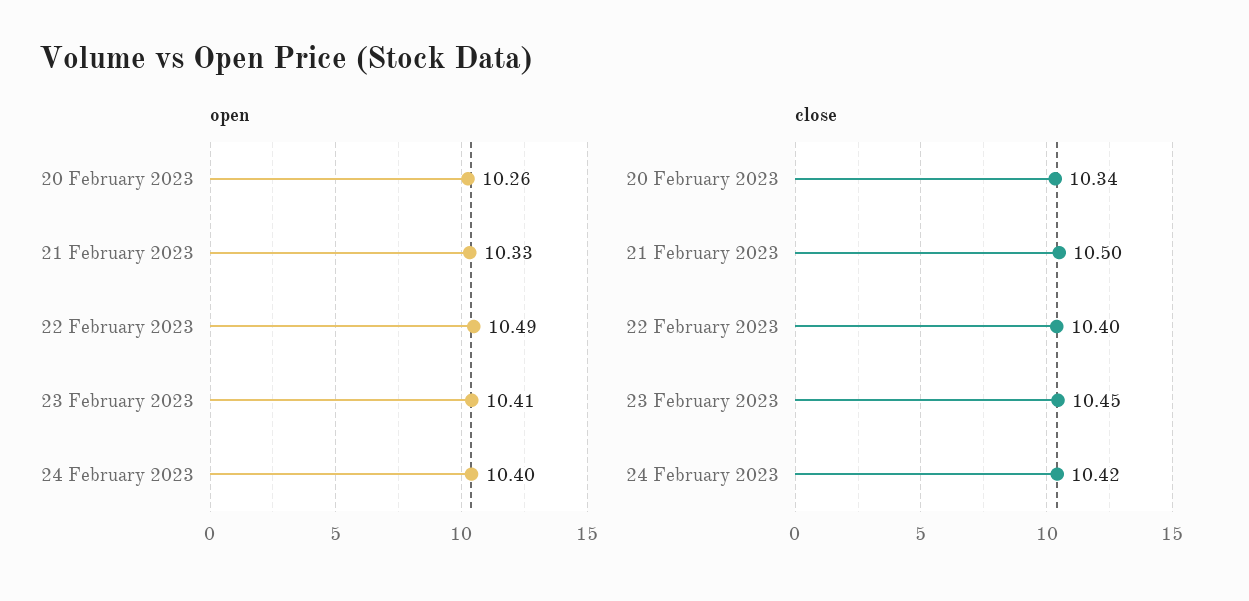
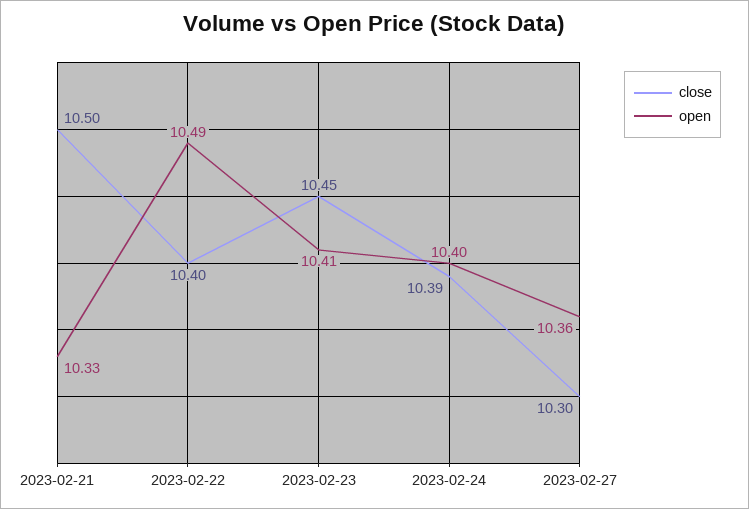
open, 20 February 2023: 10.26 -> none
close, 20 February 2023: 10.34 -> none
close, 24 February 2023: 10.42 -> 10.39
close, 2023-02-27: none -> 10.3
open, 2023-02-27: none -> 10.36

